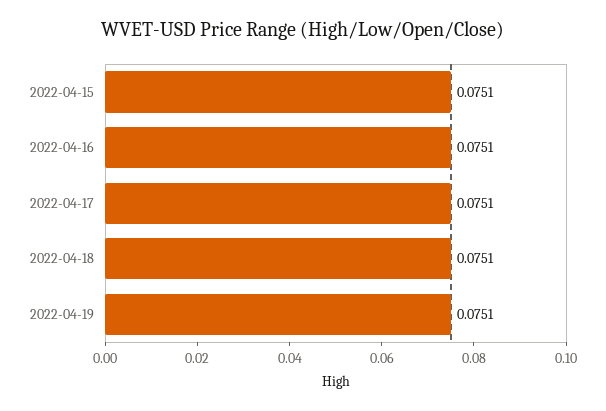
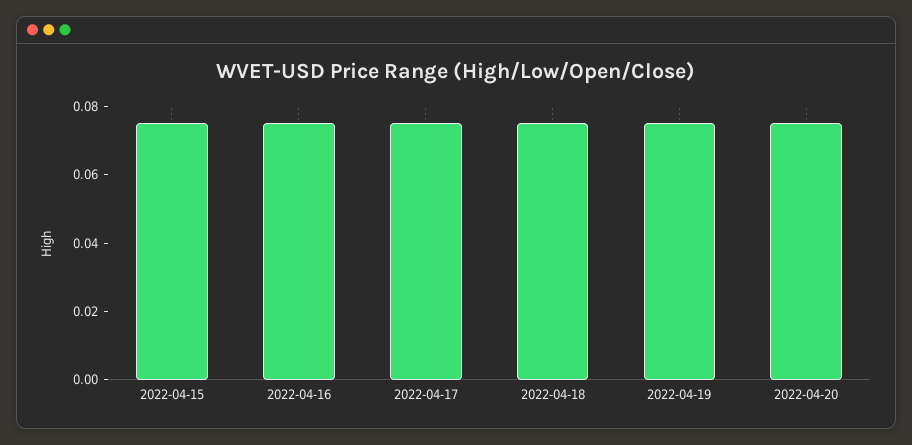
2022-04-20: none -> 0.075

